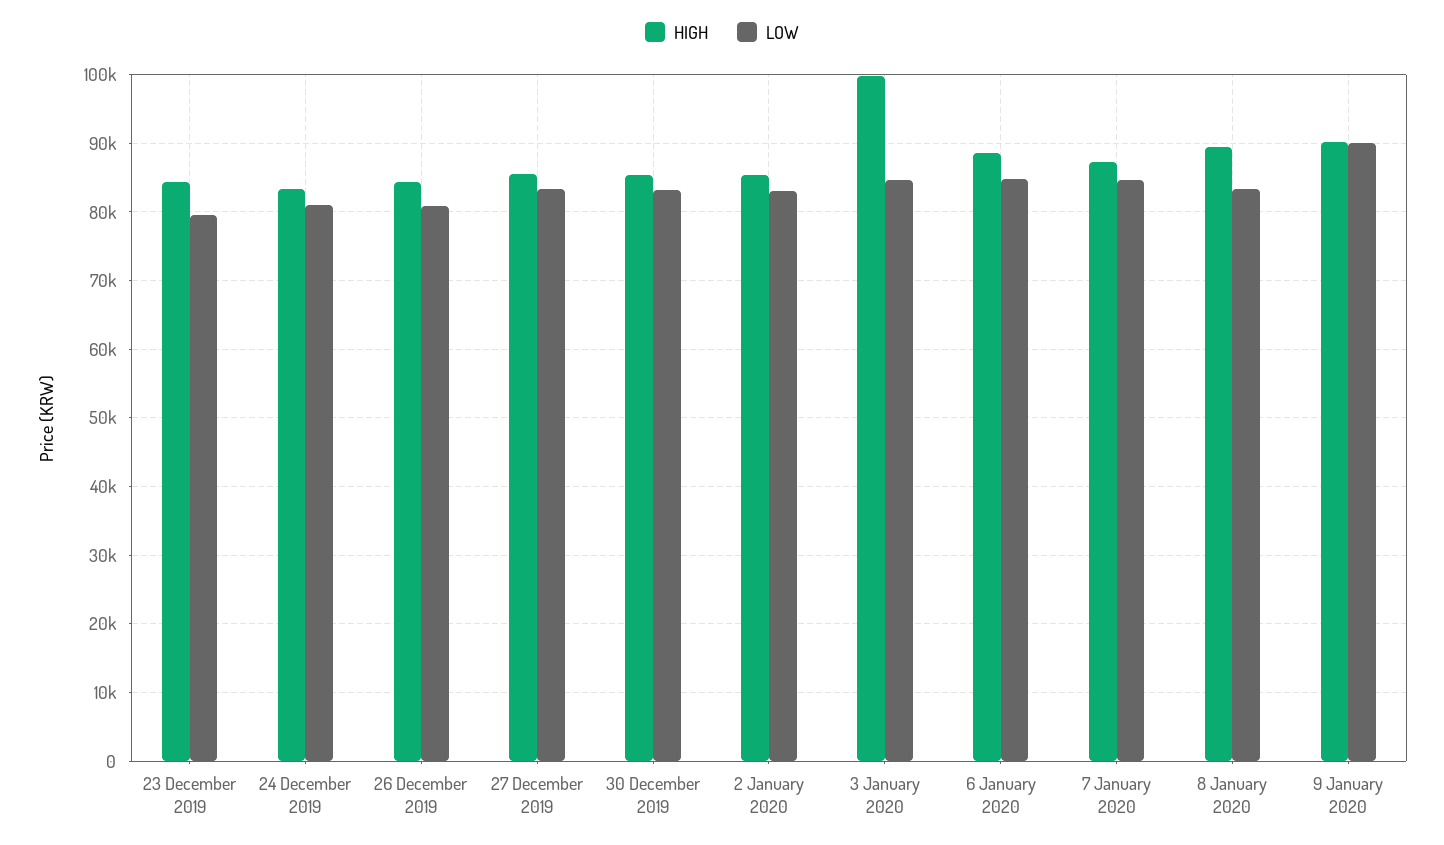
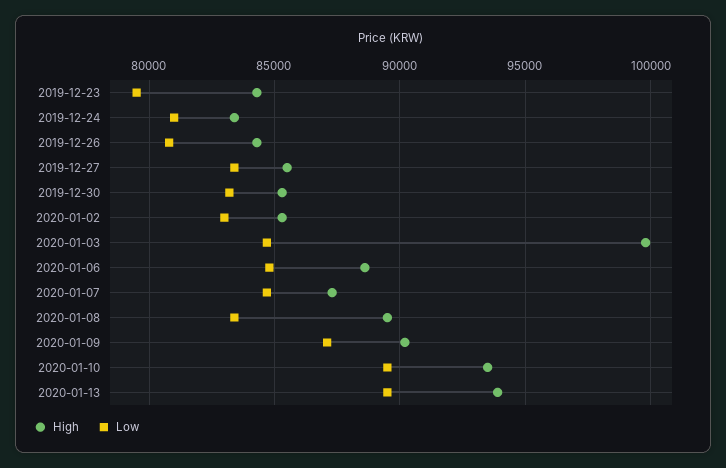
LOW, 9 January 2020: 90000 -> 87000
HIGH, 2020-01-10: none -> 93500
LOW, 2020-01-10: none -> 89500
HIGH, 2020-01-13: none -> 94000
LOW, 2020-01-13: none -> 89500

